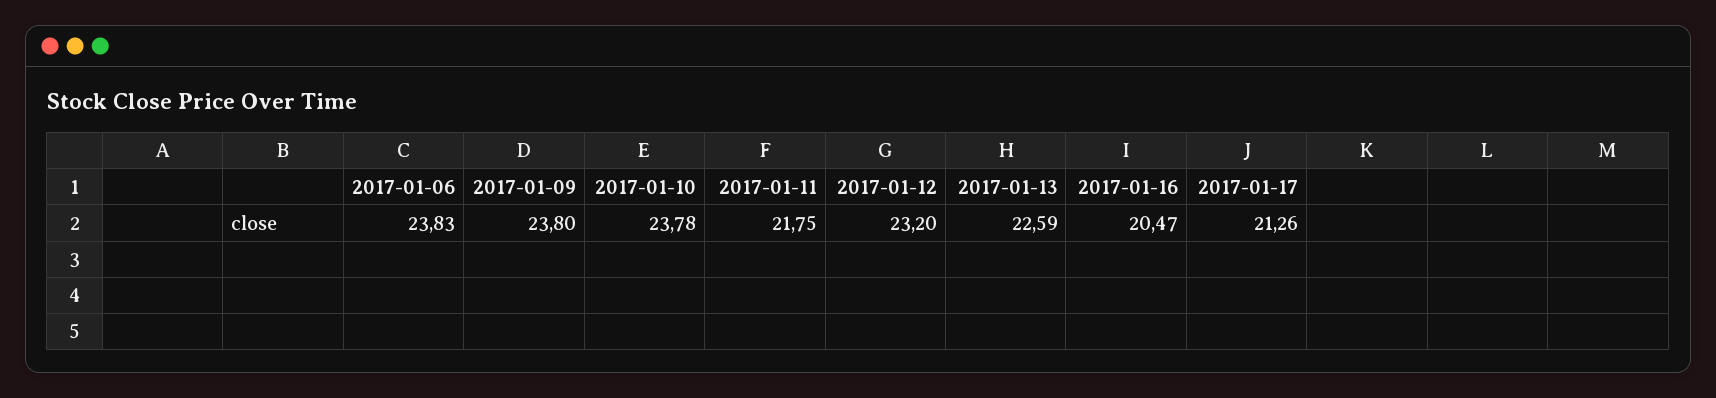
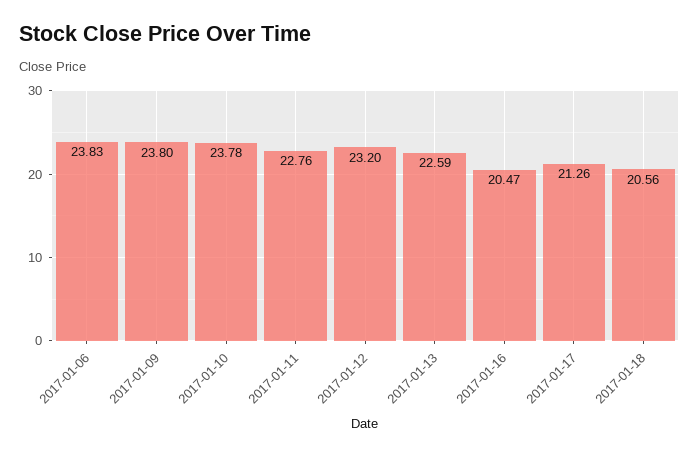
2017-01-11: 21.75 -> 22.76
2017-01-18: none -> 20.56

